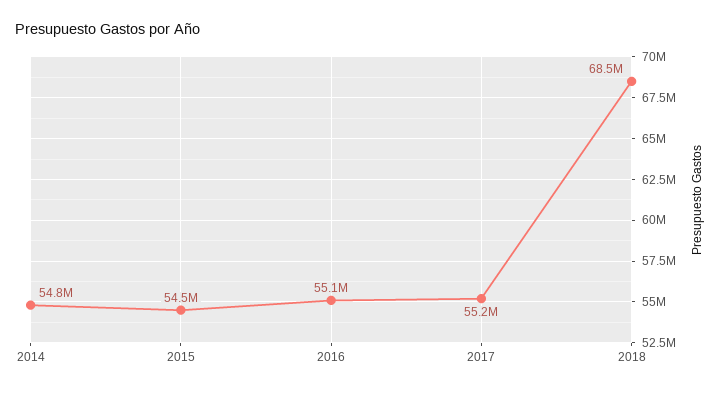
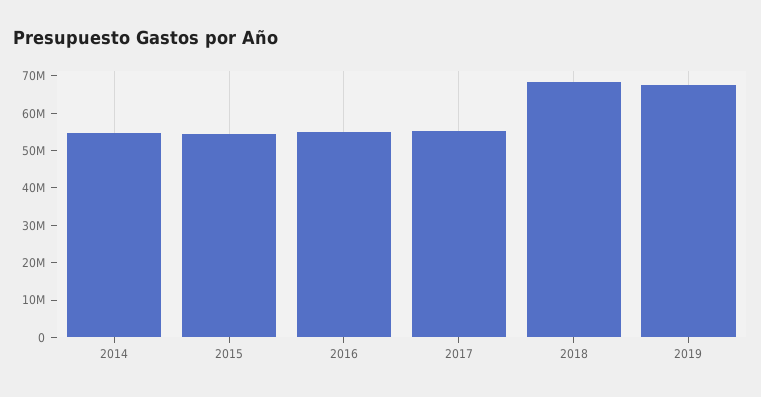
2019: none -> 67500000

